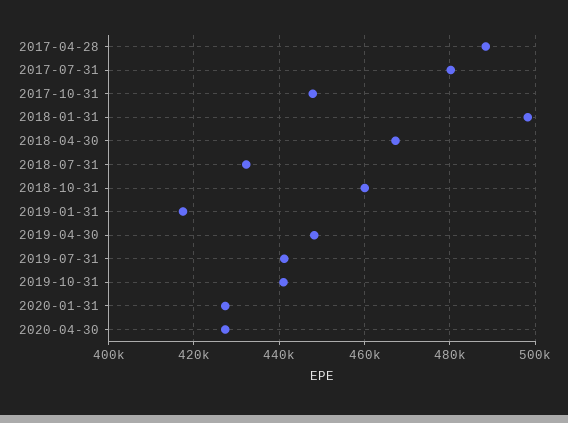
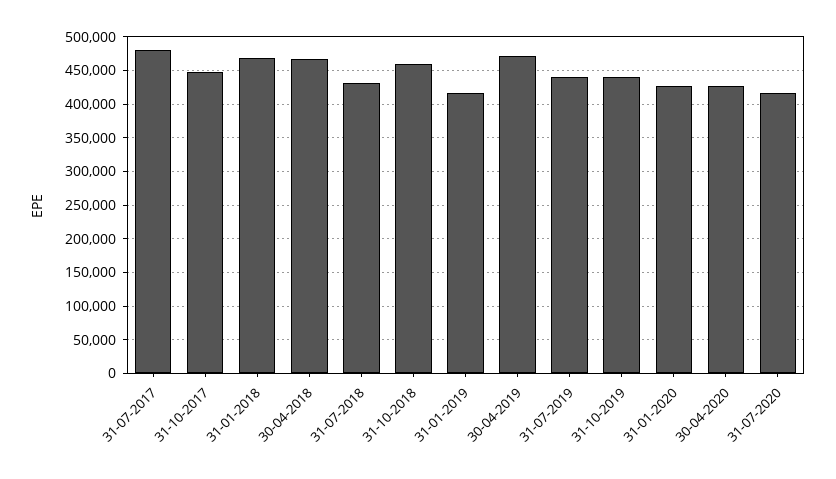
2017-04-28: 488000 -> none
2018-01-31: 498000 -> 470000
2019-04-30: 448000 -> 470000
31-07-2020: none -> 420000

